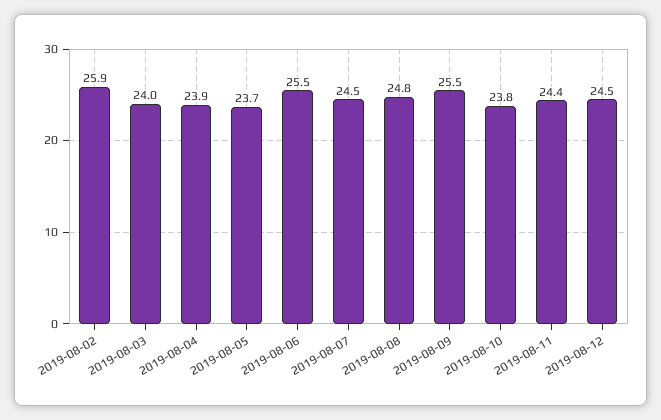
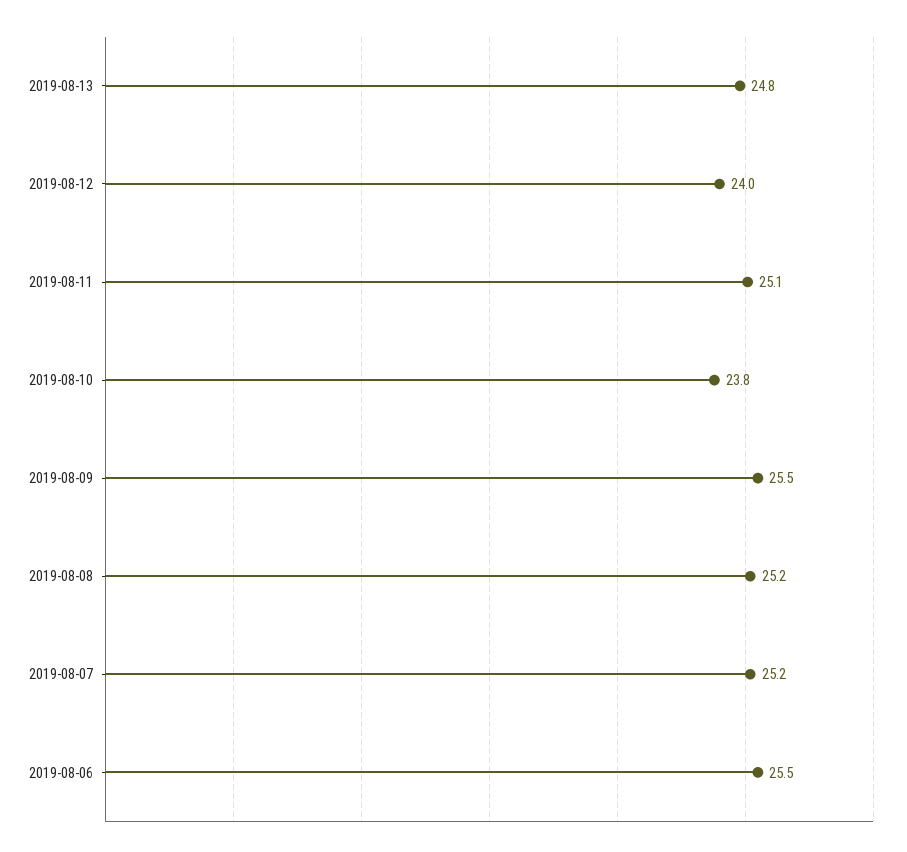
2019-08-02: 25.9 -> none
2019-08-03: 24 -> none
2019-08-04: 23.9 -> none
2019-08-05: 23.7 -> none
2019-08-07: 24.5 -> 25.2
2019-08-08: 24.8 -> 25.2
2019-08-11: 24.4 -> 25.1
2019-08-12: 24.5 -> 24
2019-08-13: none -> 24.8

